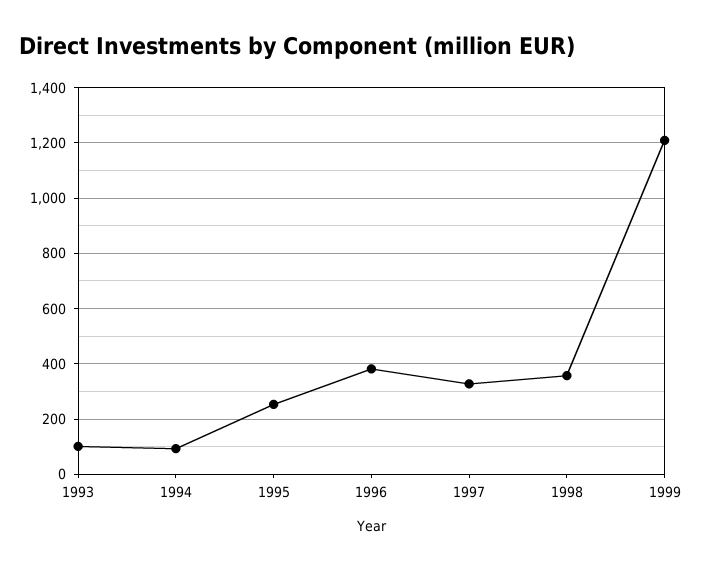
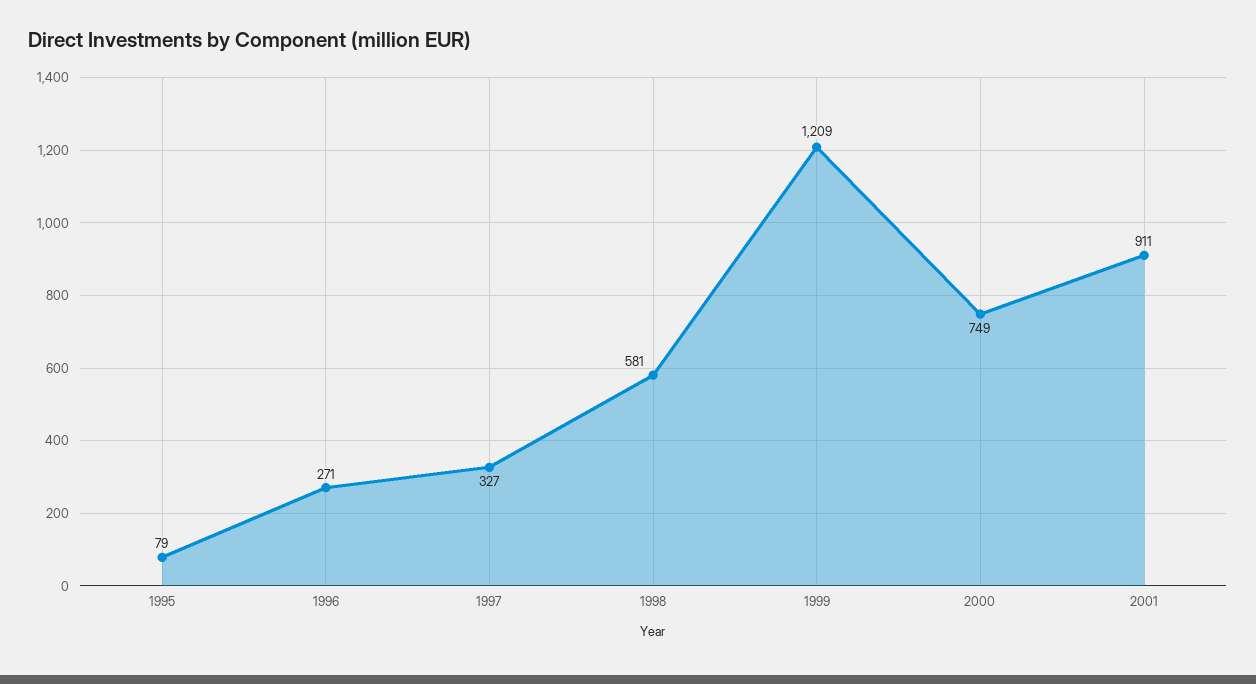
1993: 100 -> none
1994: 100 -> none
1995: 250 -> 79
1996: 375 -> 271
1998: 350 -> 581
2000: none -> 749
2001: none -> 911

